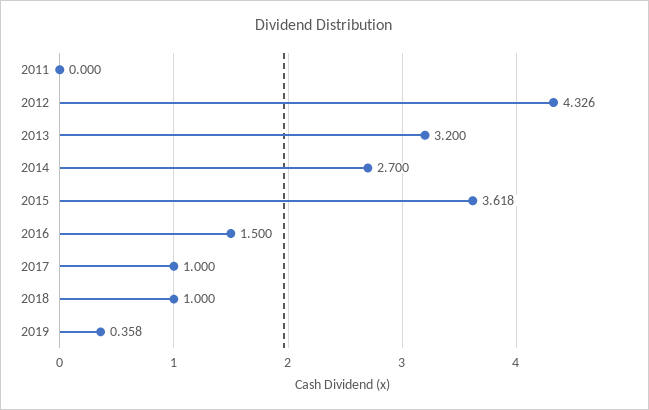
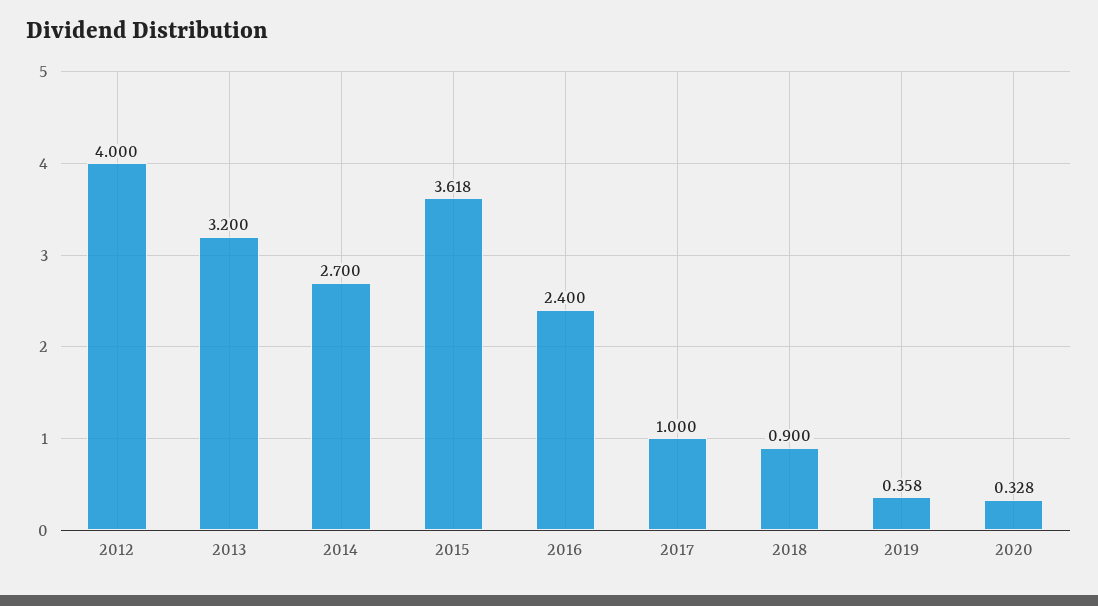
2011: 0 -> none
2012: 4.326 -> 4
2016: 1.5 -> 2.4
2018: 1 -> 0.9
2020: none -> 0.328

